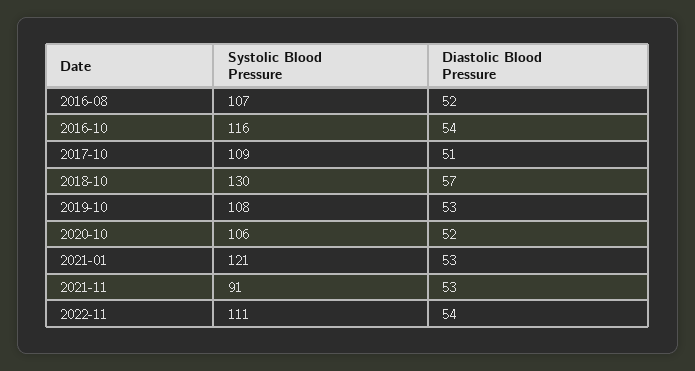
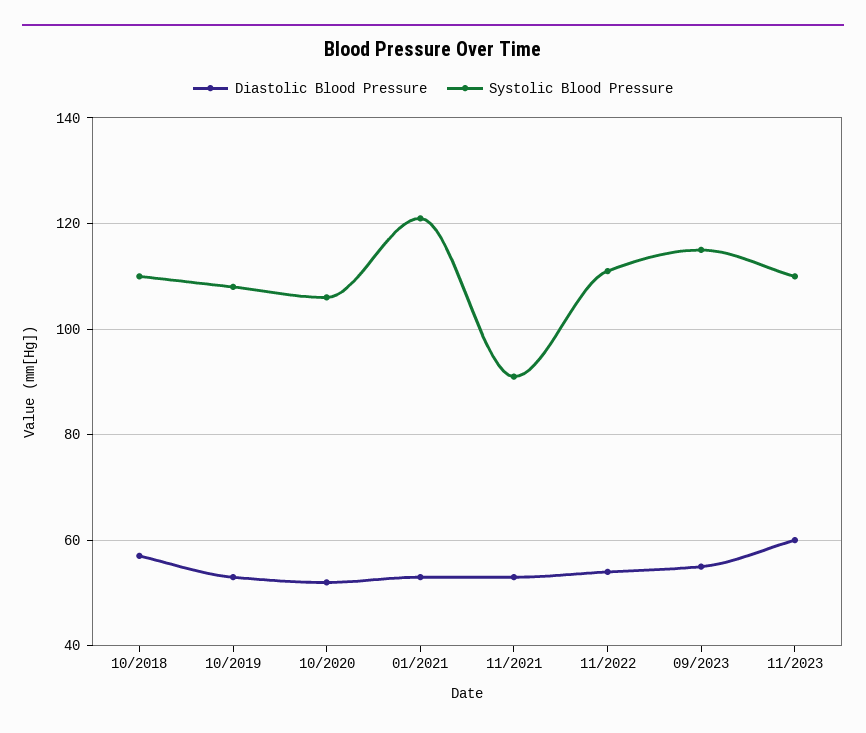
Systolic Blood Pressure, 2016-08: 107 -> none
Diastolic Blood Pressure, 2016-08: 52 -> none
Systolic Blood Pressure, 2016-10: 116 -> none
Diastolic Blood Pressure, 2016-10: 54 -> none
Systolic Blood Pressure, 2017-10: 109 -> none
Diastolic Blood Pressure, 2017-10: 51 -> none
Systolic Blood Pressure, 2018-10: 130 -> 110
Diastolic Blood Pressure, 09/2023: none -> 55
Systolic Blood Pressure, 09/2023: none -> 115
Diastolic Blood Pressure, 11/2023: none -> 60
Systolic Blood Pressure, 11/2023: none -> 110

